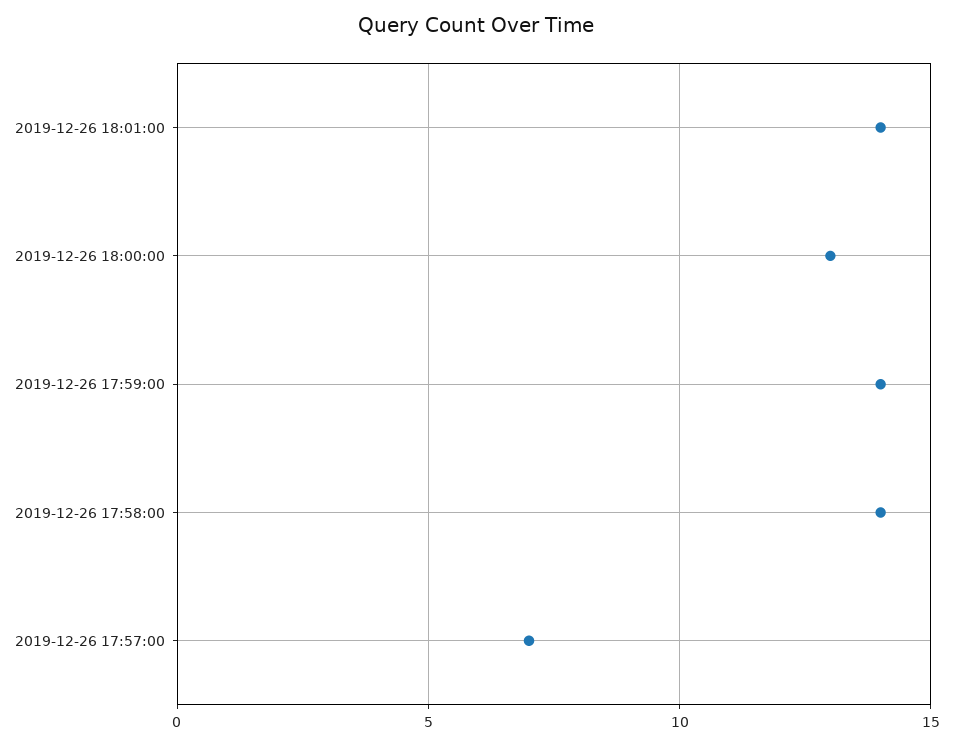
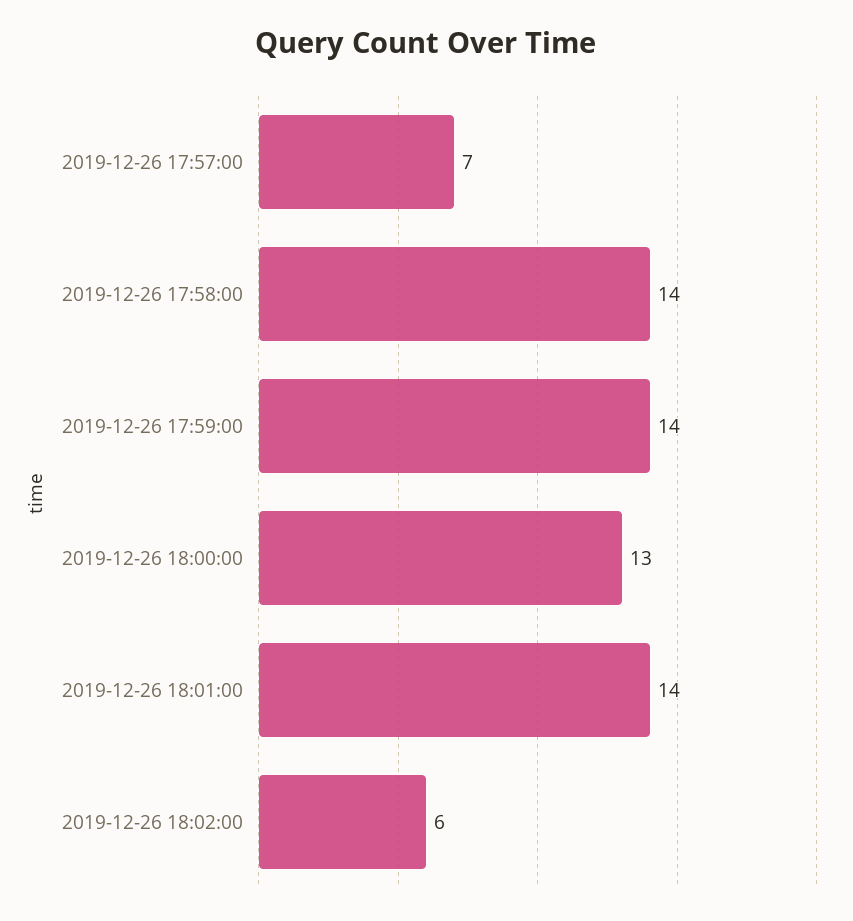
2019-12-26 18:02:00: none -> 6

